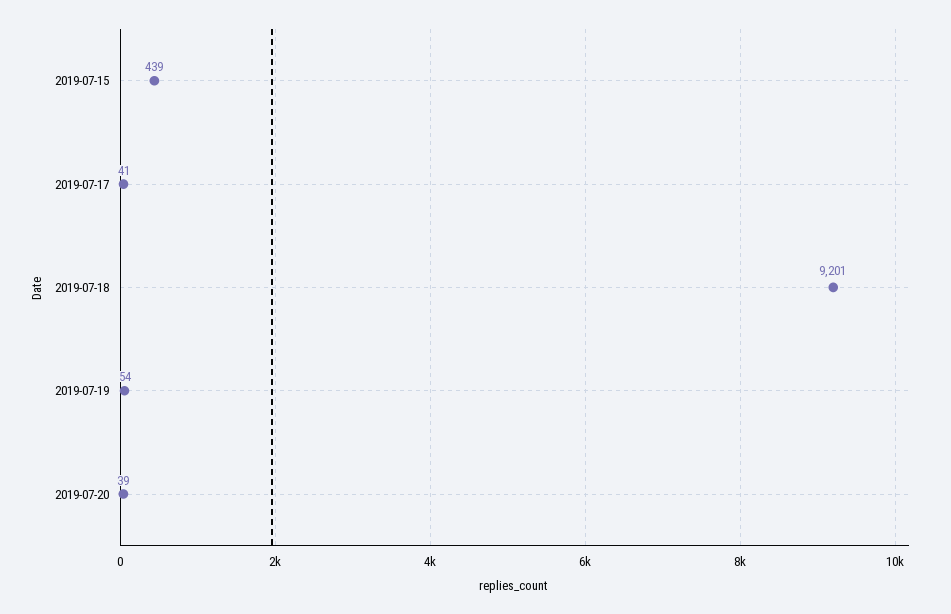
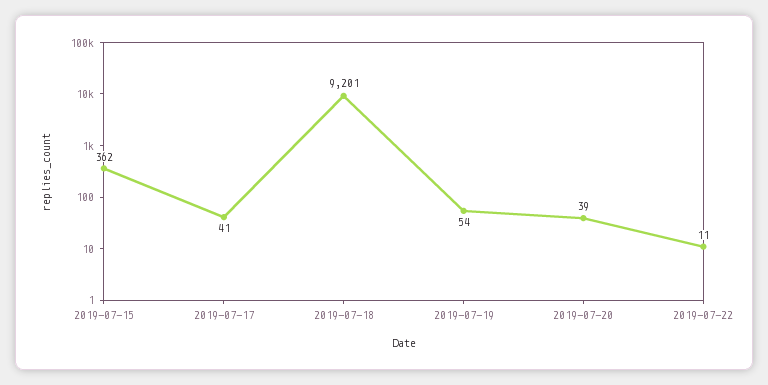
2019-07-15: 439 -> 362
2019-07-22: none -> 11

